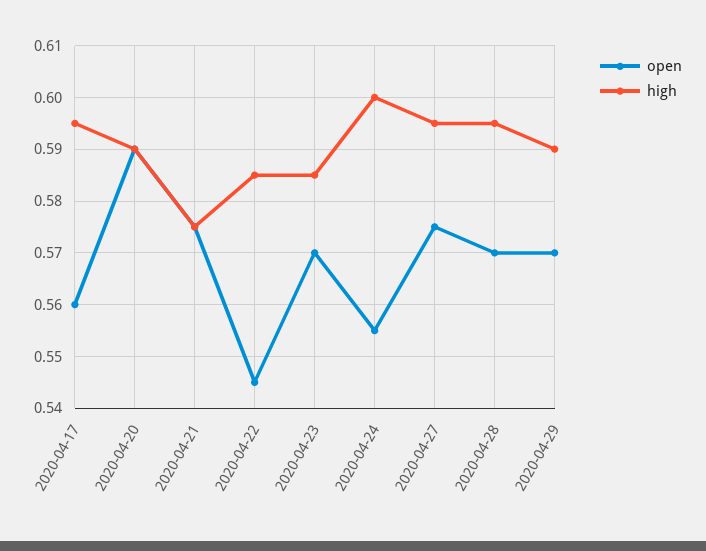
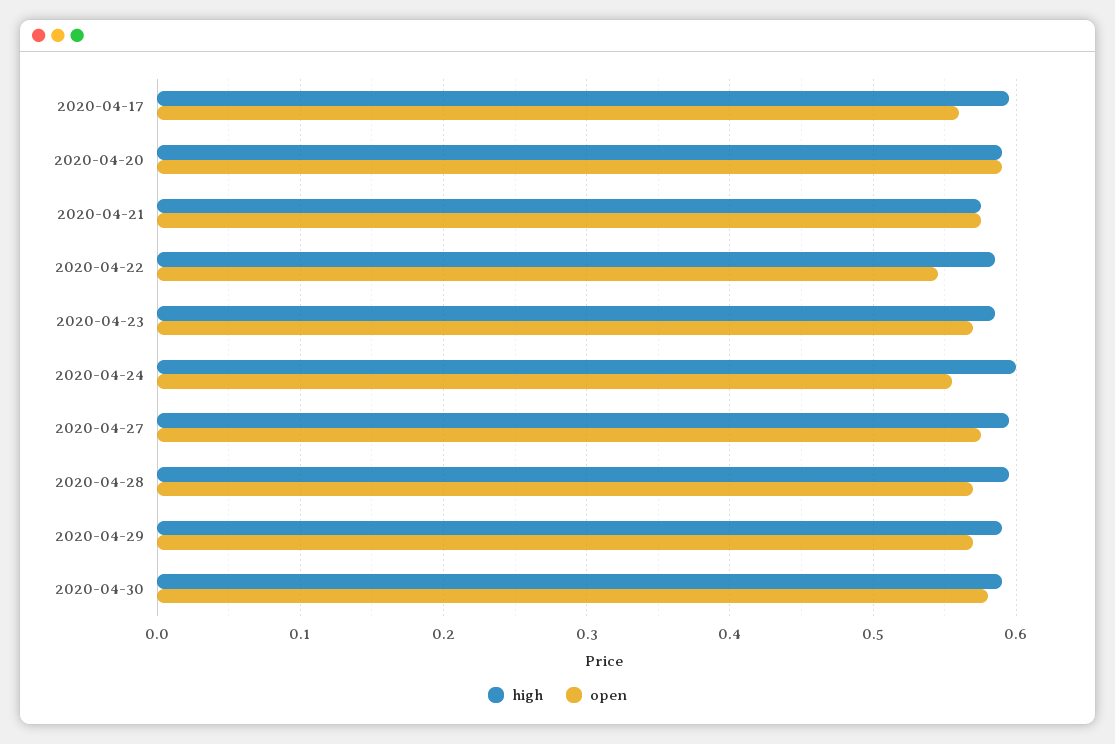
high, 2020-04-30: none -> 0.59
open, 2020-04-30: none -> 0.58

